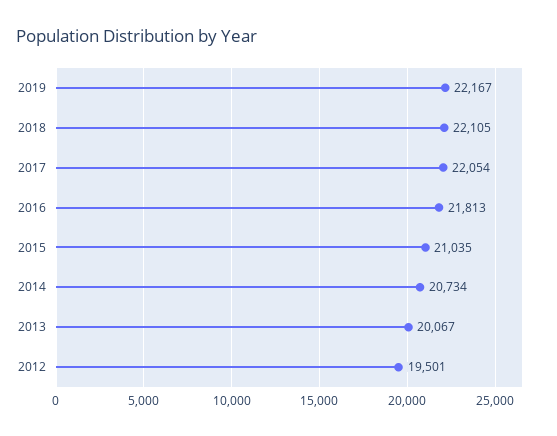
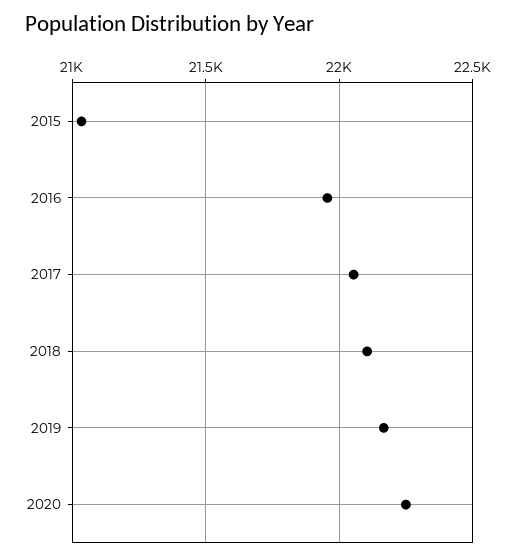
2016: 21813 -> 21950
2014: 20734 -> none
2013: 20067 -> none
2012: 19501 -> none
2020: none -> 22250

